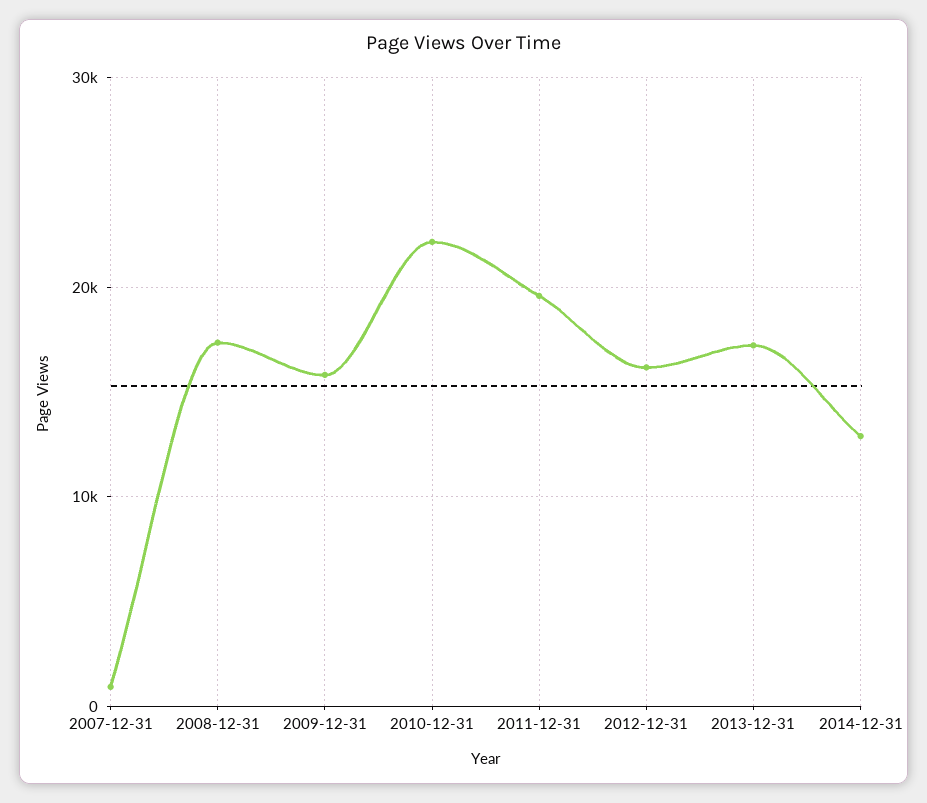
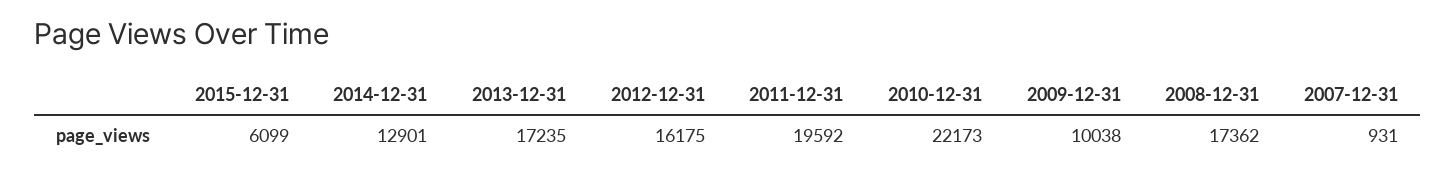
2009-12-31: 16000 -> 10038
2015-12-31: none -> 6099

